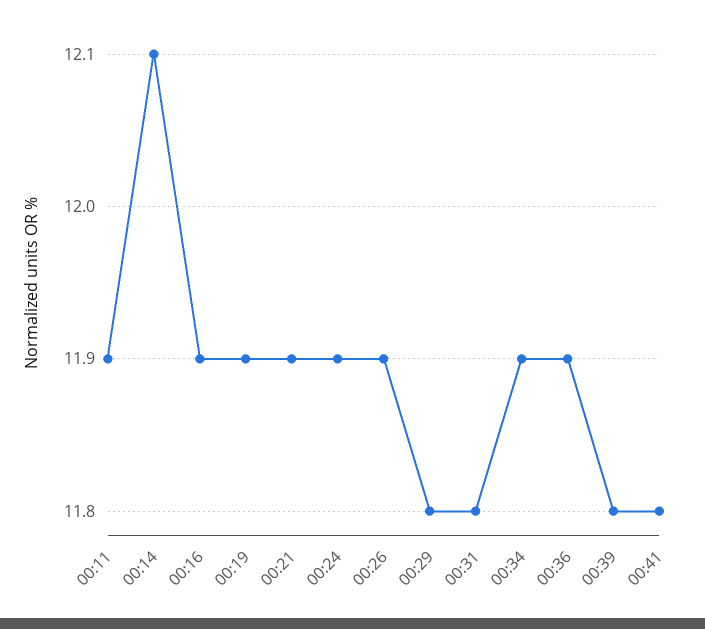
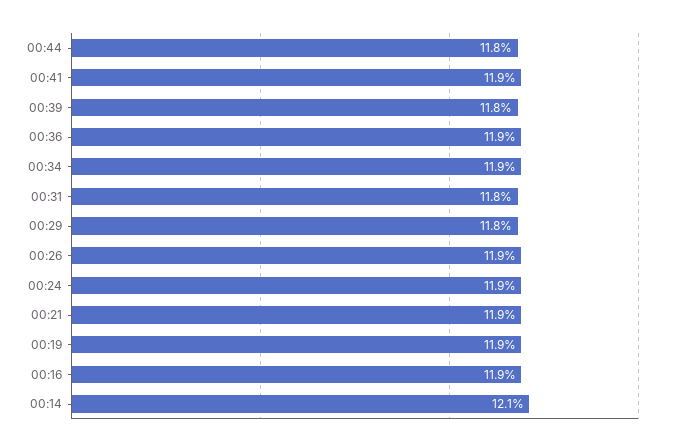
00:11: 11.9 -> none
00:41: 11.8 -> 11.9
00:44: none -> 11.8

